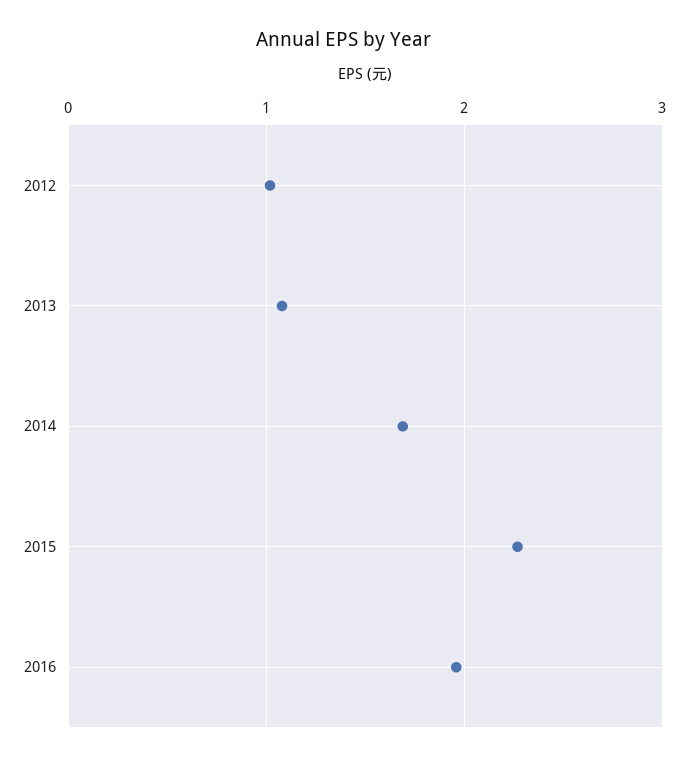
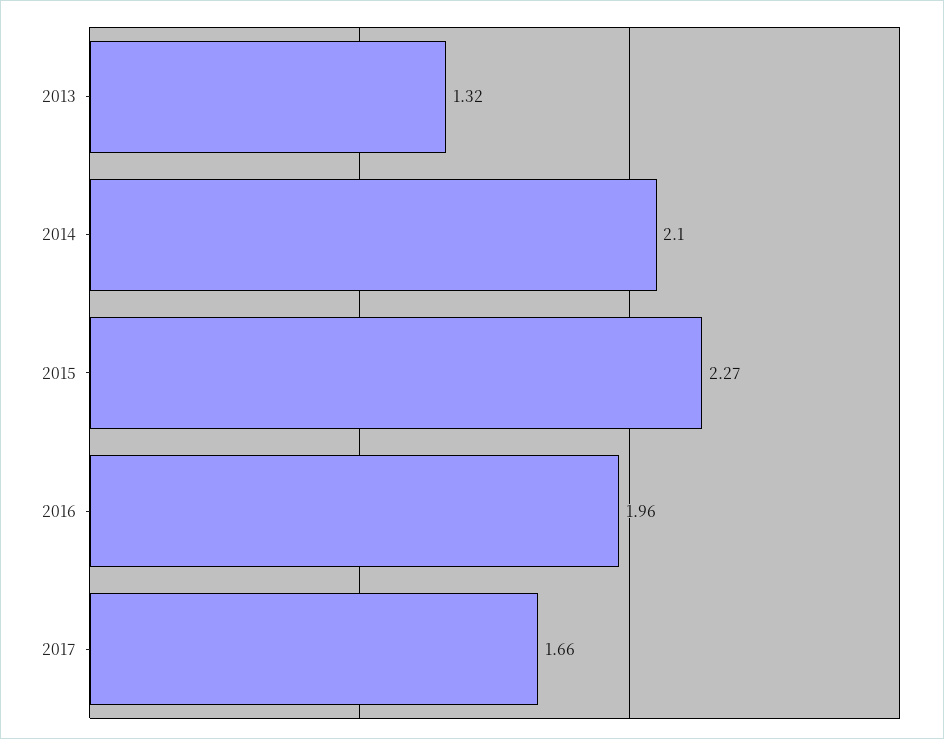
2012: 1 -> none
2013: 1.1 -> 1.32
2014: 1.7 -> 2.1
2017: none -> 1.66

